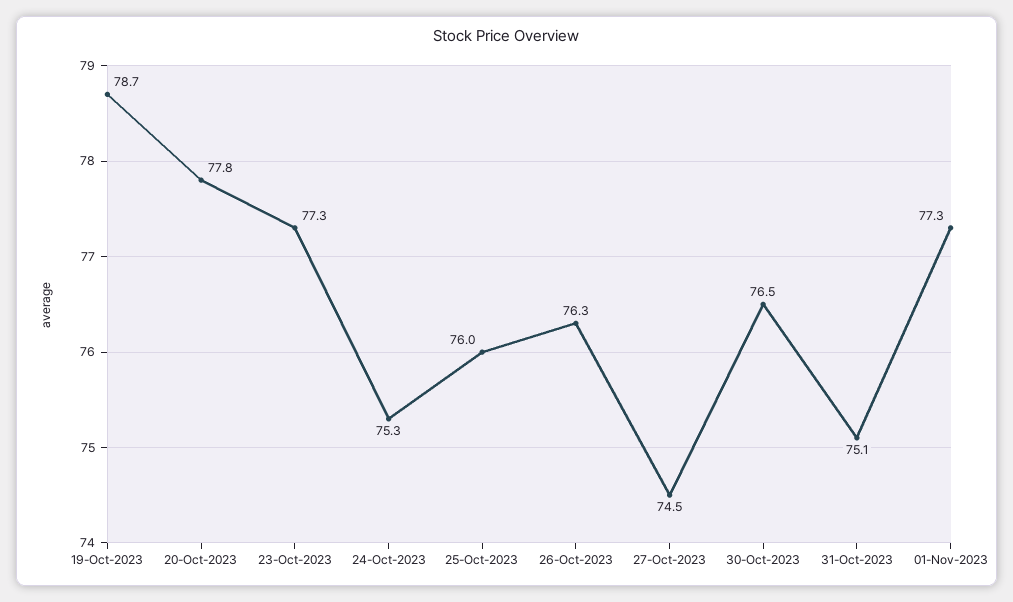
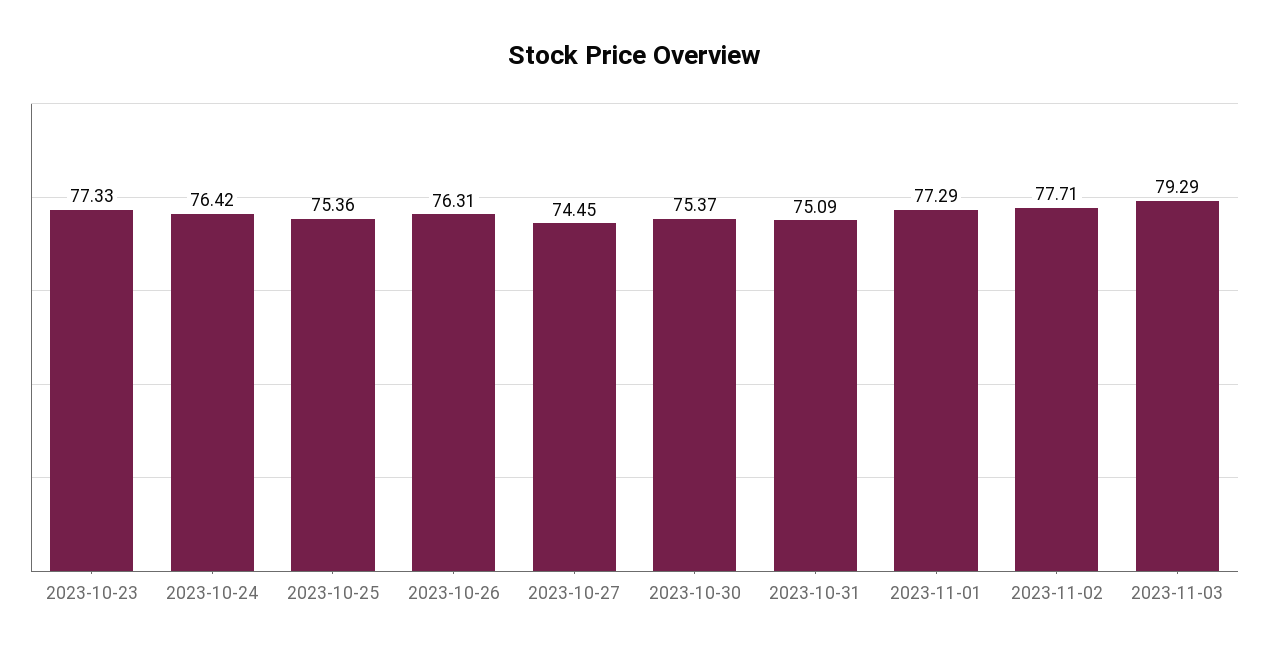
19-Oct-2023: 78.7 -> none
20-Oct-2023: 77.8 -> none
24-Oct-2023: 75.3 -> 76.42
25-Oct-2023: 76 -> 75.36
30-Oct-2023: 76.5 -> 75.37
2023-11-02: none -> 77.71
2023-11-03: none -> 79.29

